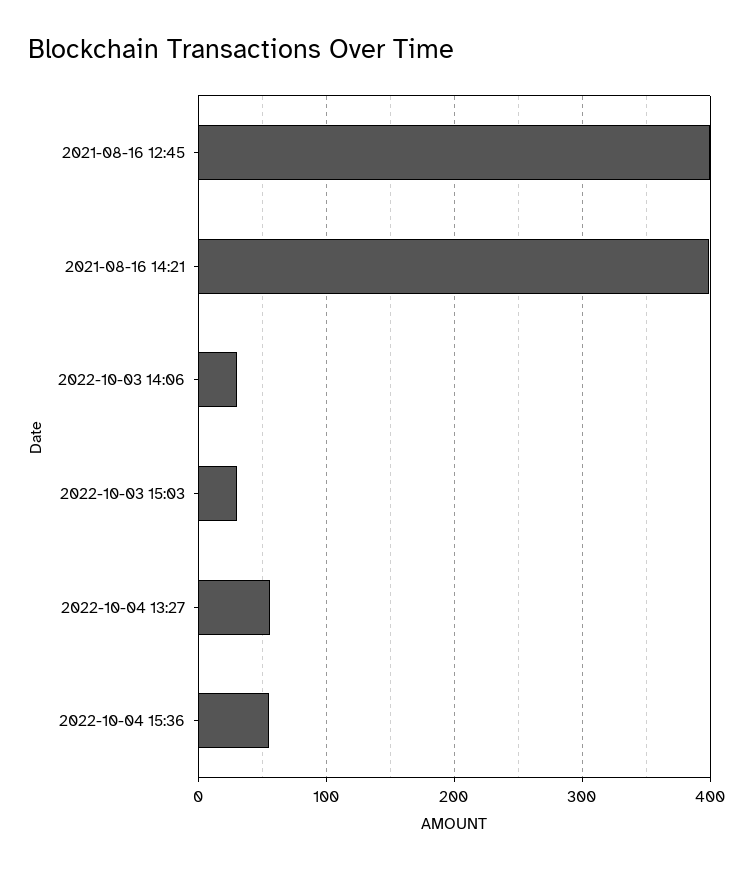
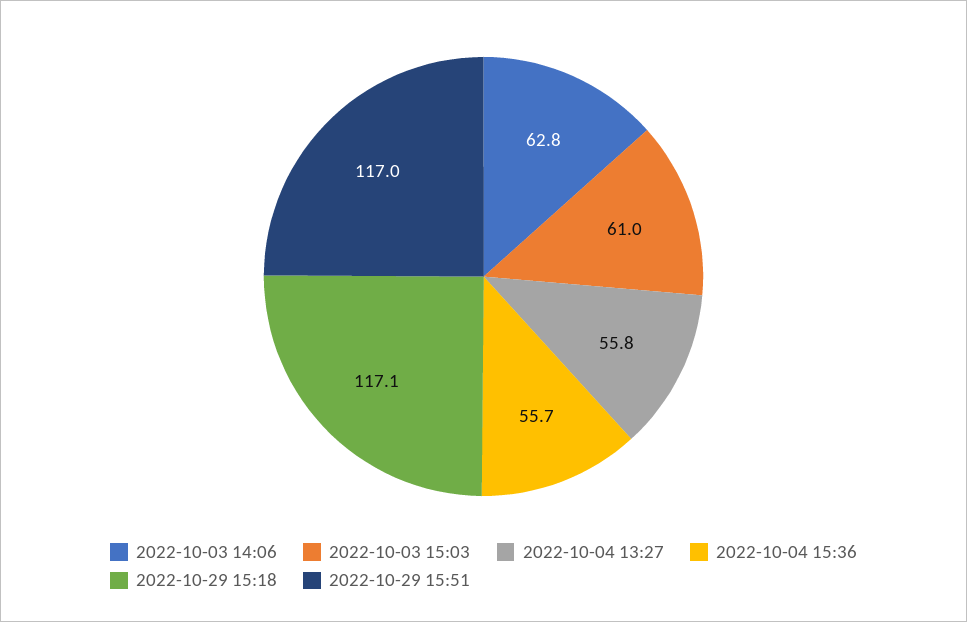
2021-08-16 12:45: 400 -> none
2021-08-16 14:21: 400 -> none
2022-10-03 14:06: 30 -> 62.8
2022-10-03 15:03: 30 -> 61
2022-10-29 15:18: none -> 117.1
2022-10-29 15:51: none -> 117

